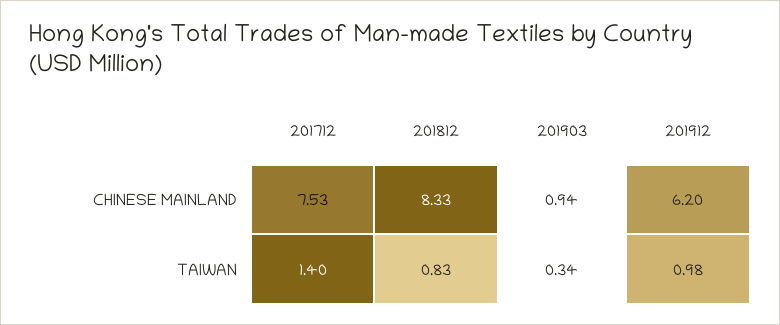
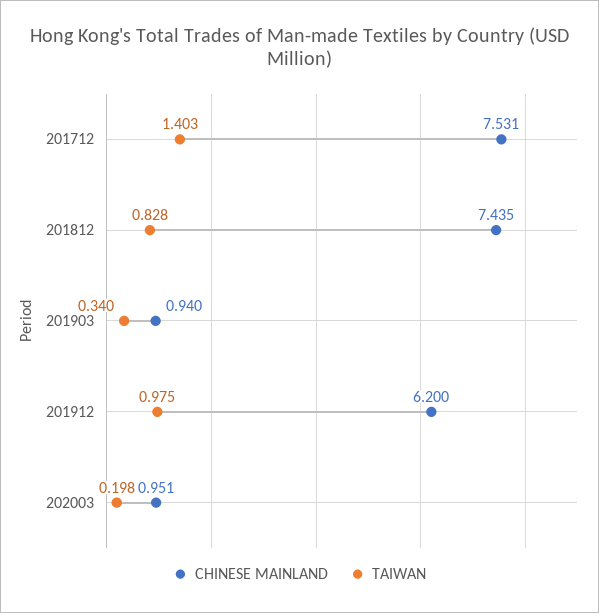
CHINESE MAINLAND, 201812: 8.33 -> 7.435
CHINESE MAINLAND, 202003: none -> 0.951
TAIWAN, 202003: none -> 0.198

